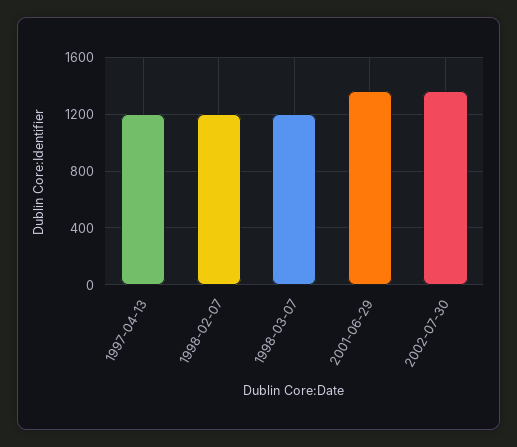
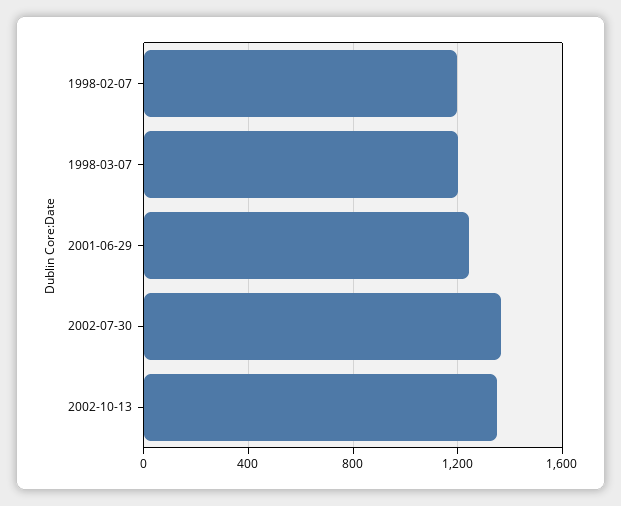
1997-04-13: 1200 -> none
2001-06-29: 1350 -> 1250
2002-10-13: none -> 1350

